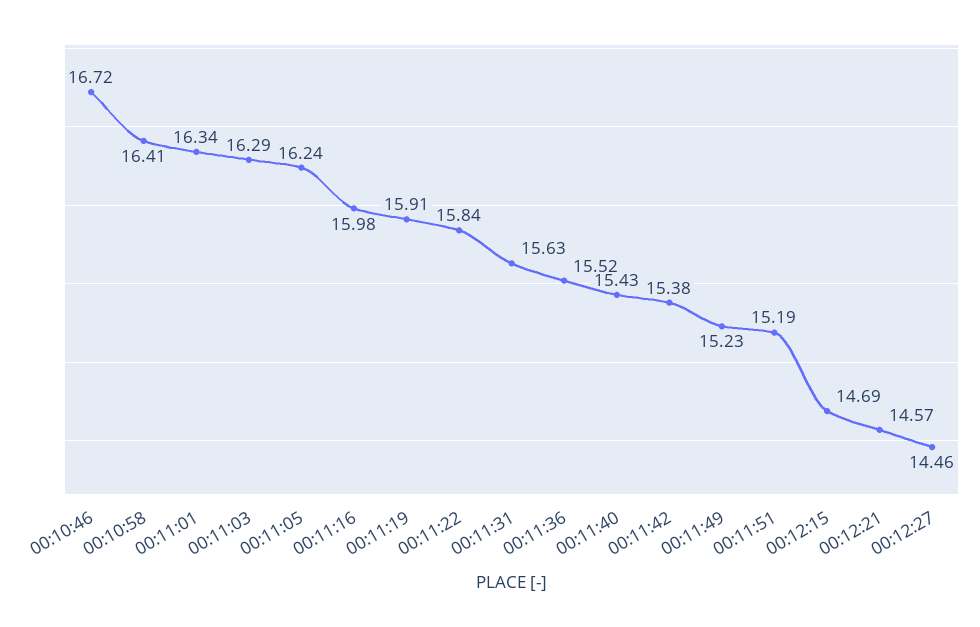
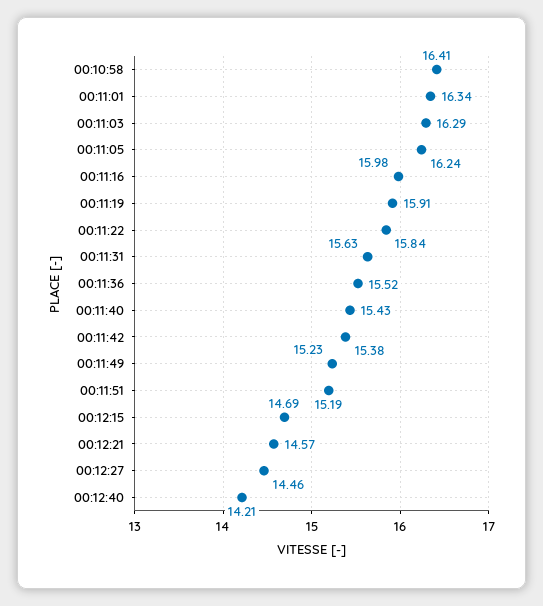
00:10:46: 16.72 -> none
00:12:40: none -> 14.21

